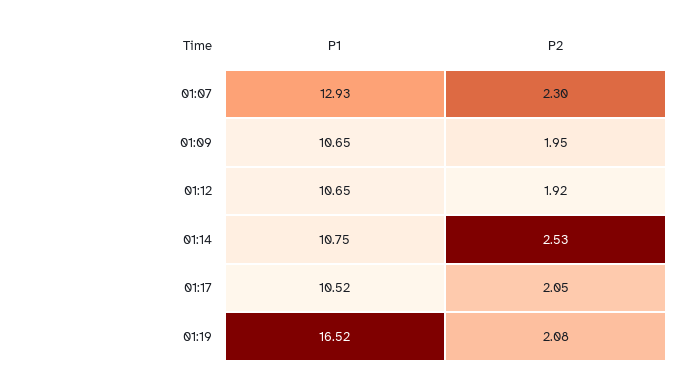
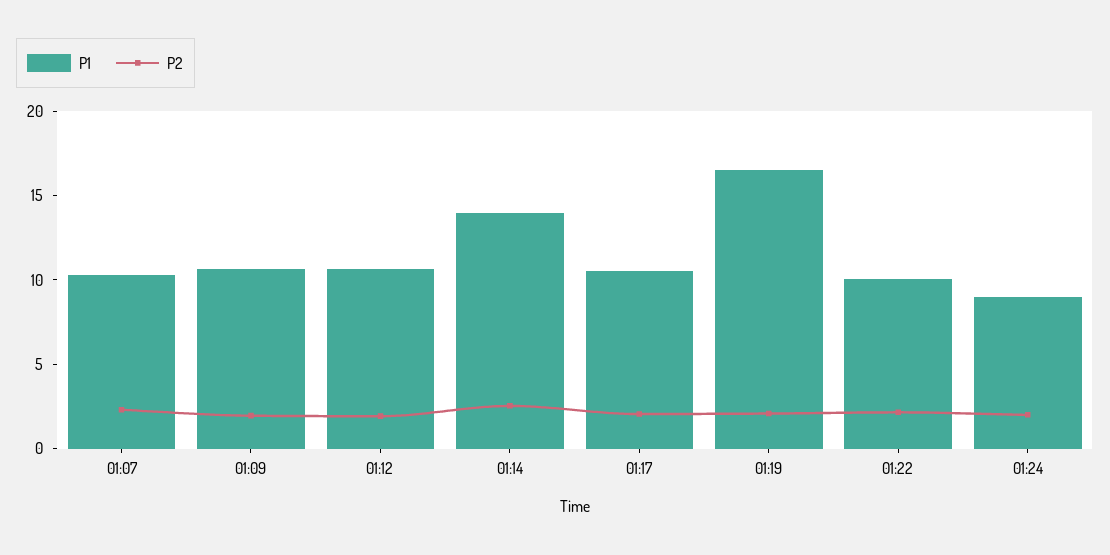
P1, 01:07: 12.93 -> 10
P1, 01:14: 10.75 -> 14
P1, 01:22: none -> 10
P2, 01:22: none -> 2
P1, 01:24: none -> 9
P2, 01:24: none -> 2

